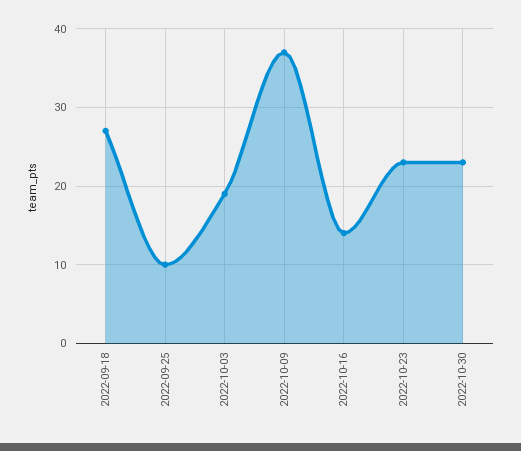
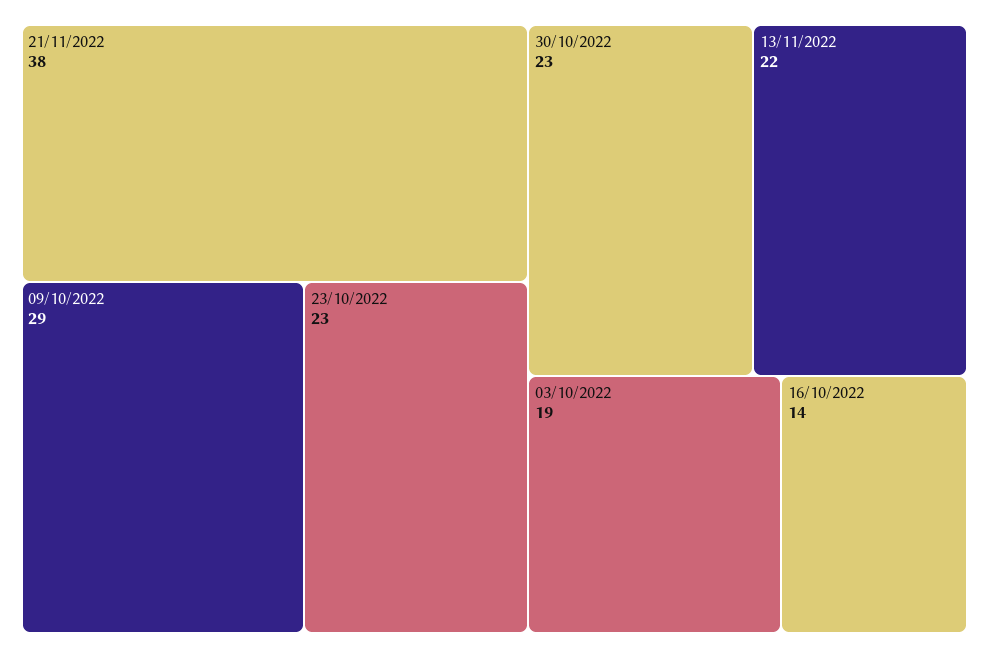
2022-09-18: 27 -> none
2022-09-25: 10 -> none
2022-10-09: 37 -> 29
21/11/2022: none -> 38
13/11/2022: none -> 22

